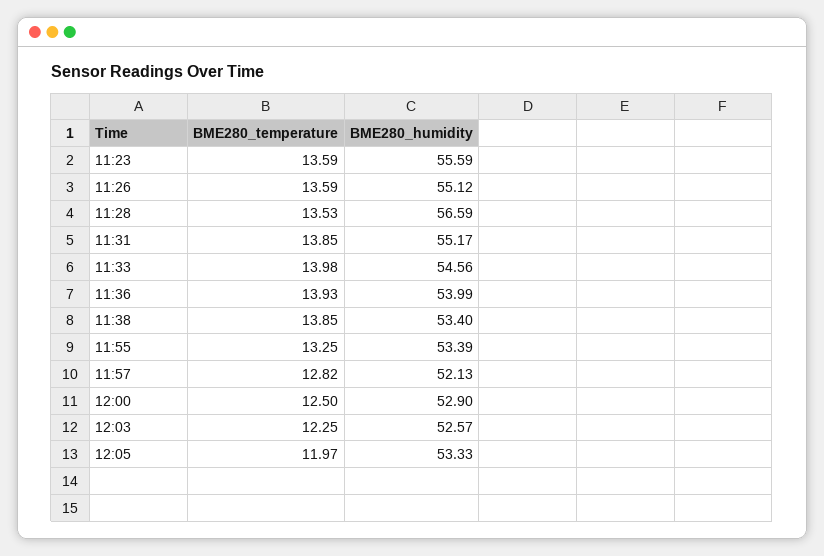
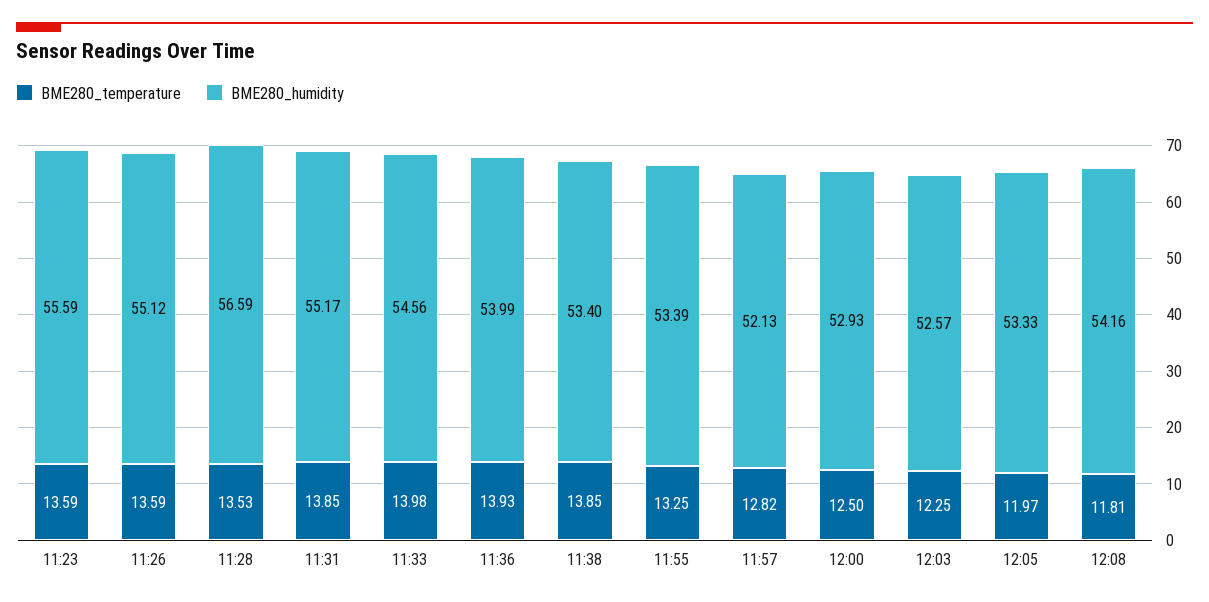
BME280_humidity, 12:00: 52.9 -> 52.93
BME280_temperature, 12:08: none -> 11.81
BME280_humidity, 12:08: none -> 54.16

